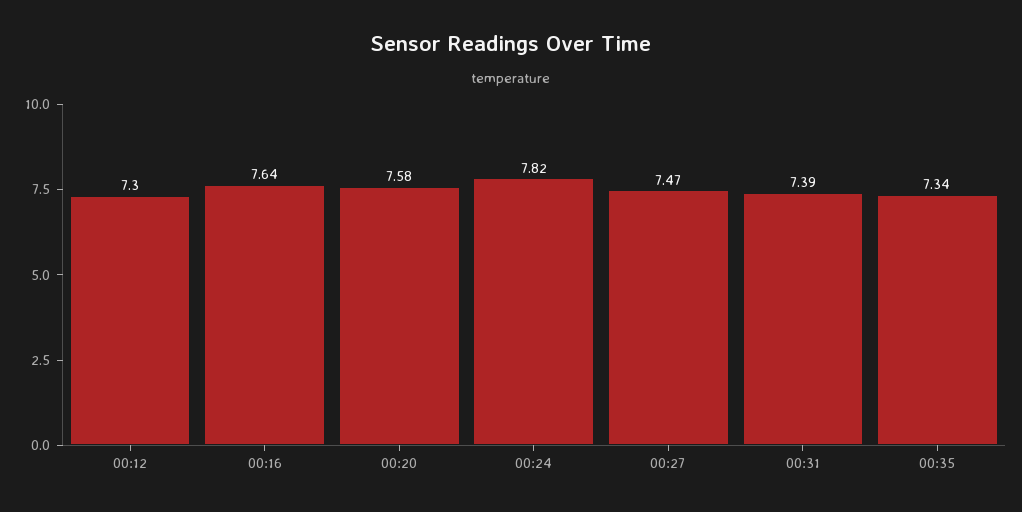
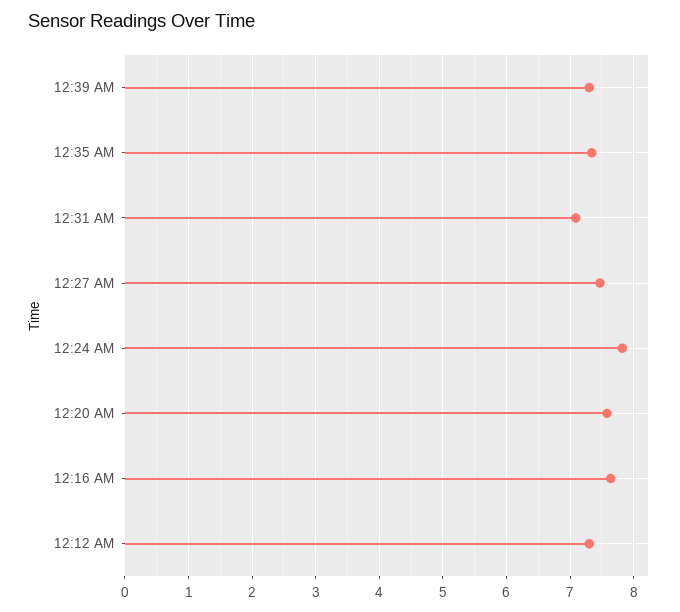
00:31: 7.39 -> 7.1
12:39 AM: none -> 7.3

